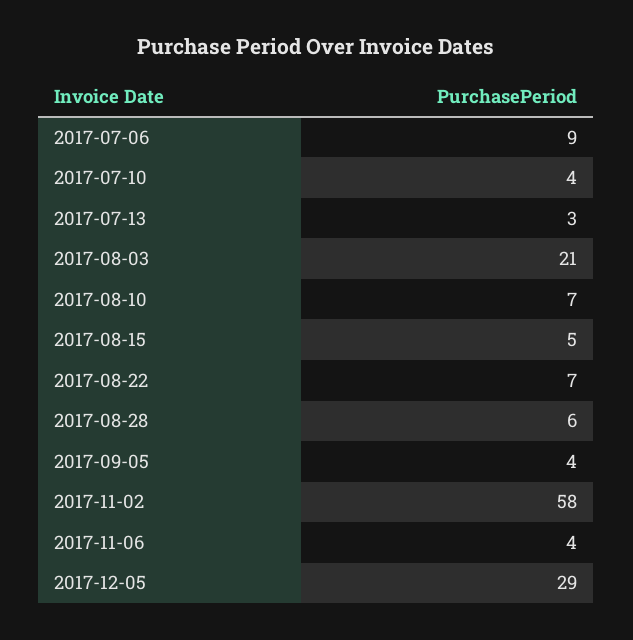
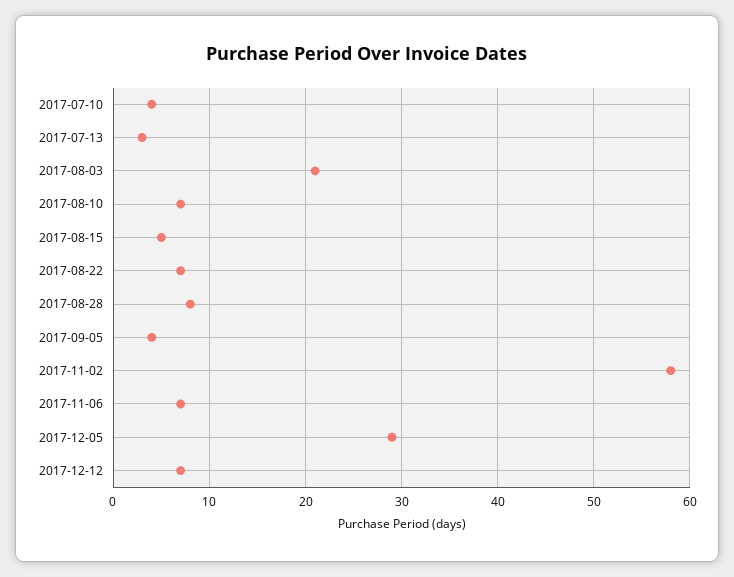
2017-07-06: 9 -> none
2017-08-28: 6 -> 8
2017-11-06: 4 -> 7
2017-12-12: none -> 7

